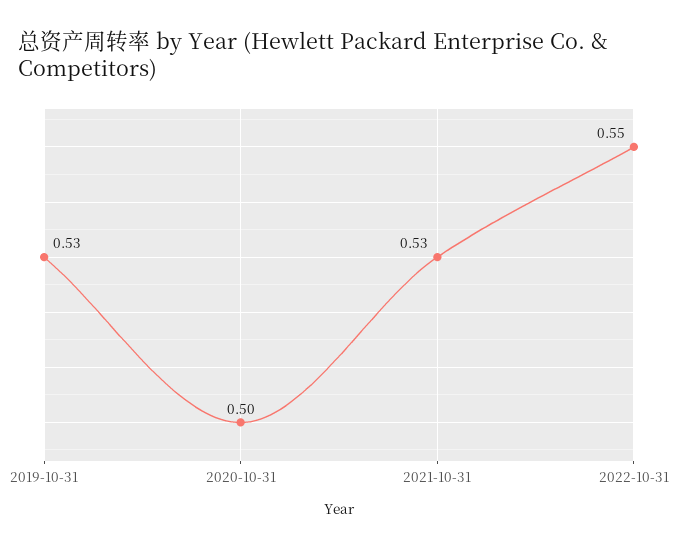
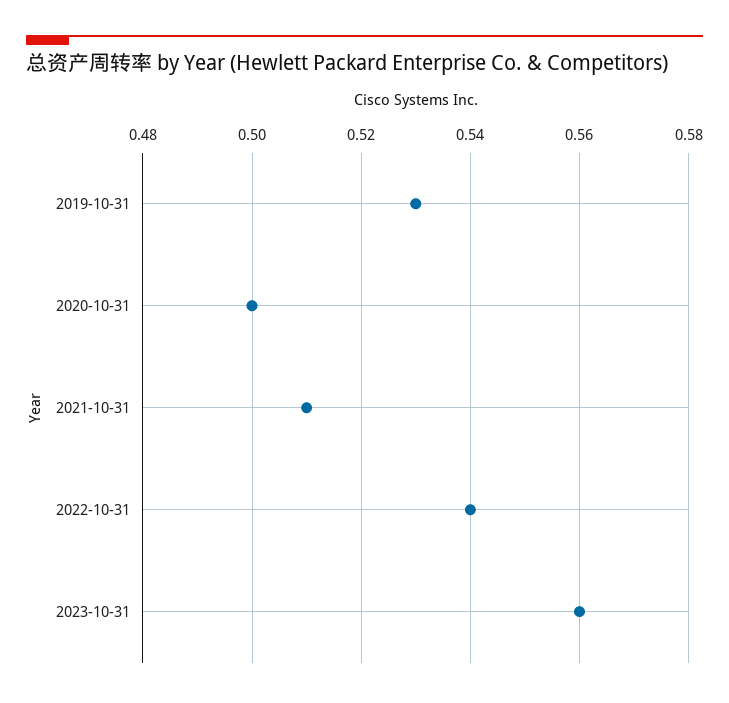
2021-10-31: 0.53 -> 0.51
2022-10-31: 0.55 -> 0.54
2023-10-31: none -> 0.56

